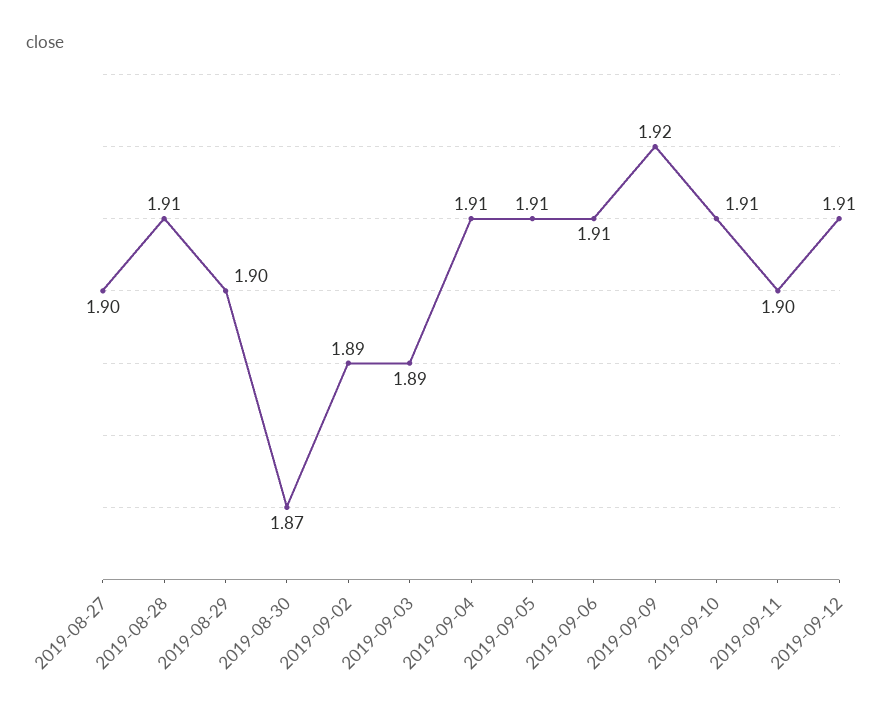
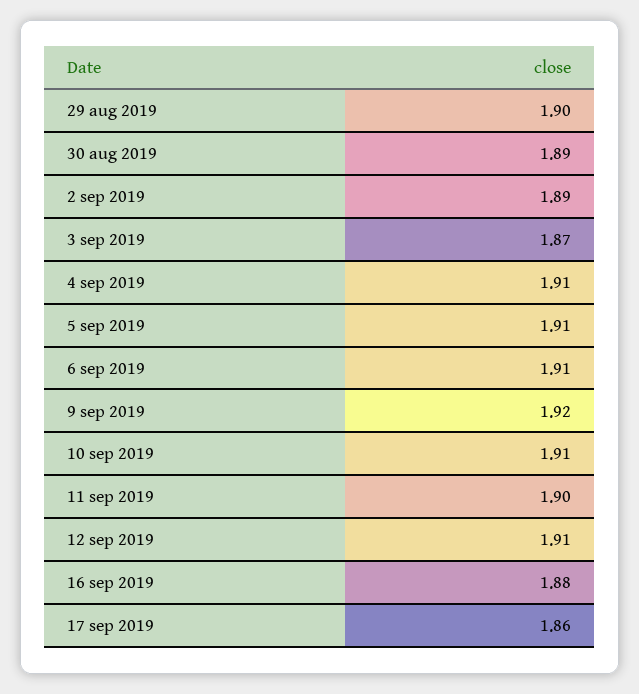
2019-08-27: 1.9 -> none
2019-08-28: 1.91 -> none
2019-08-30: 1.87 -> 1.89
2019-09-03: 1.89 -> 1.87
16 sep 2019: none -> 1.88
17 sep 2019: none -> 1.86

